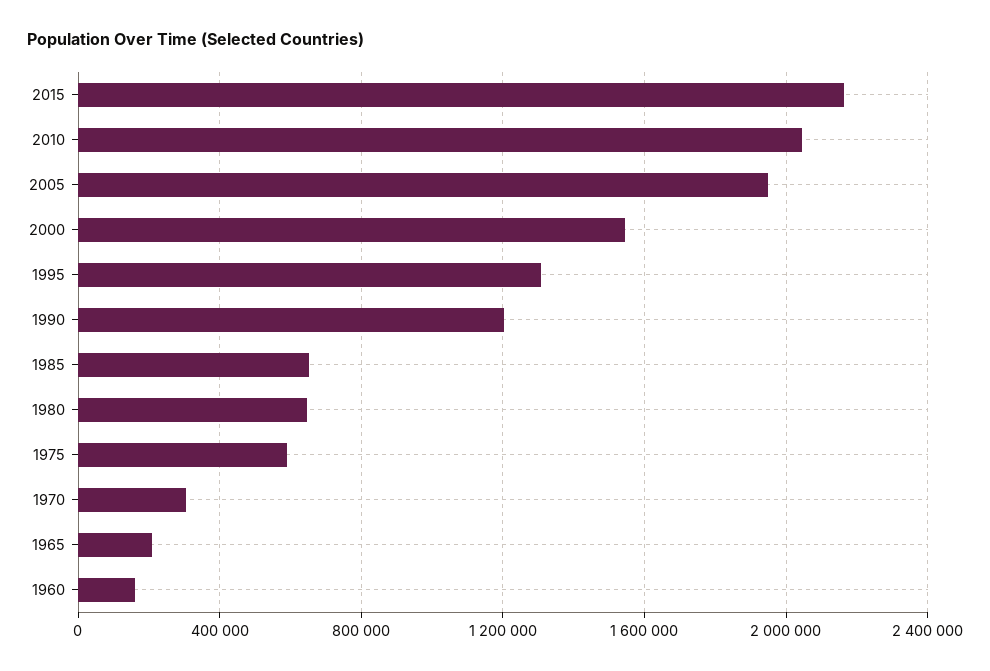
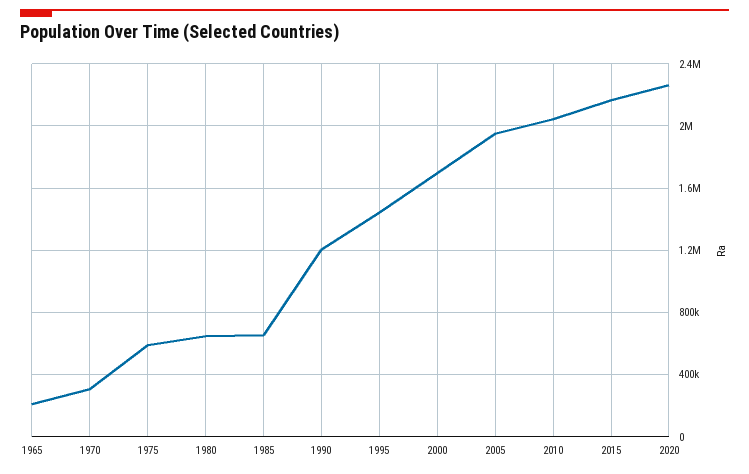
2000: 1550000 -> 1700000
1995: 1300000 -> 1450000
1960: 150000 -> none
2020: none -> 2250000

